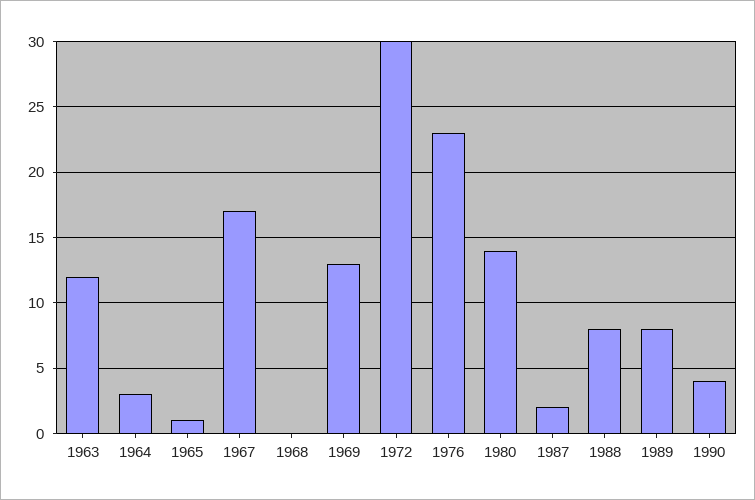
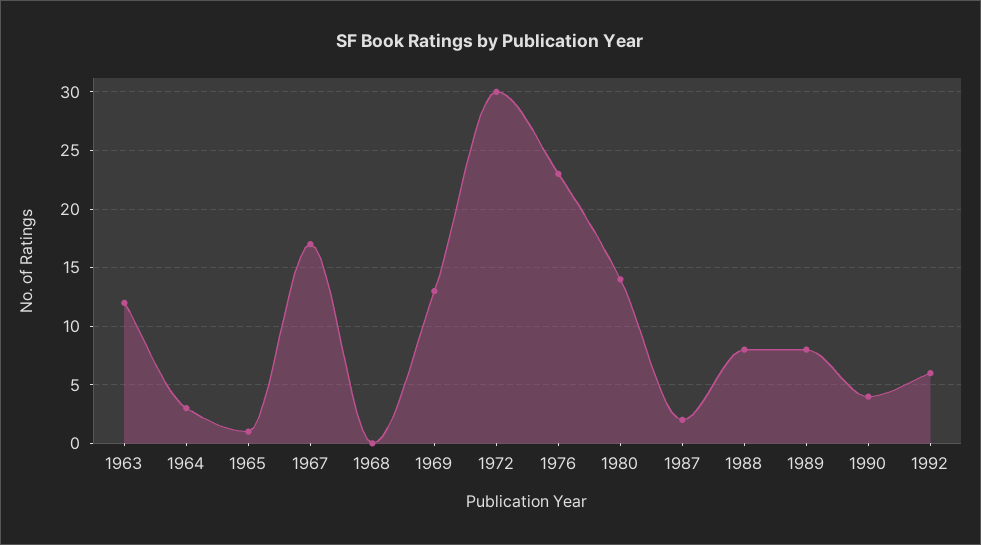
1992: none -> 6

